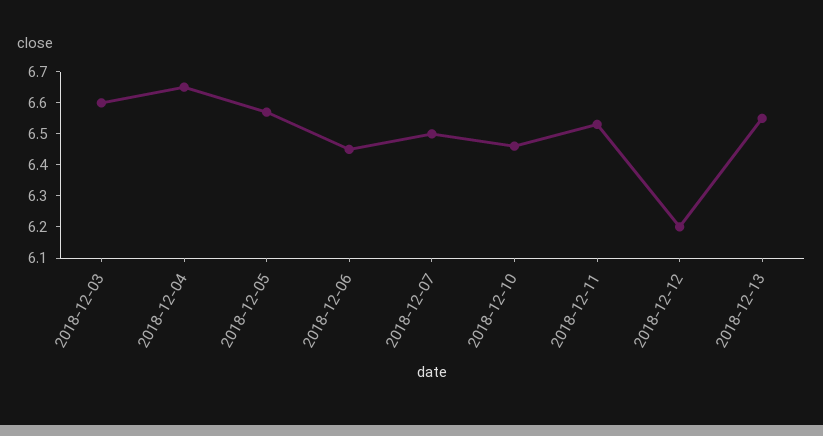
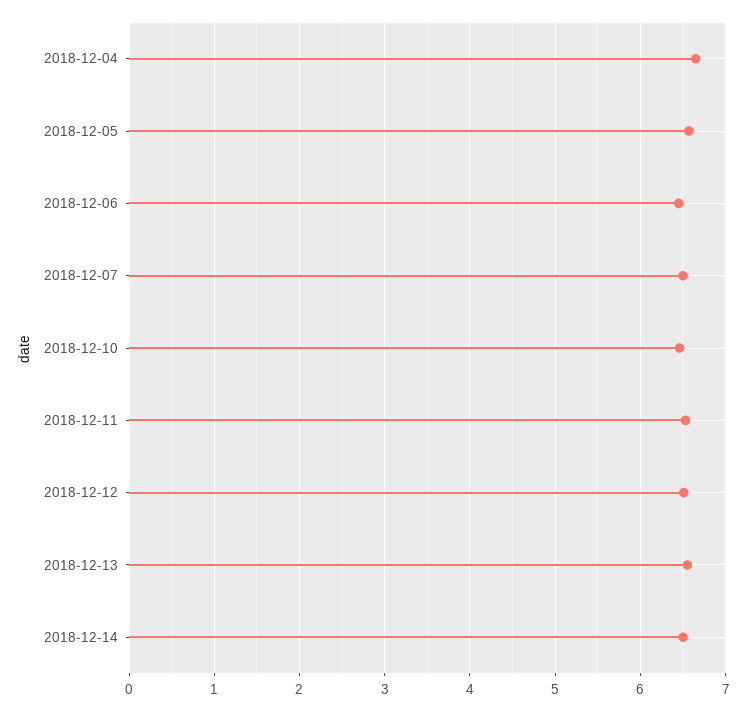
2018-12-03: 6.6 -> none
2018-12-12: 6.2 -> 6.5
2018-12-14: none -> 6.5

